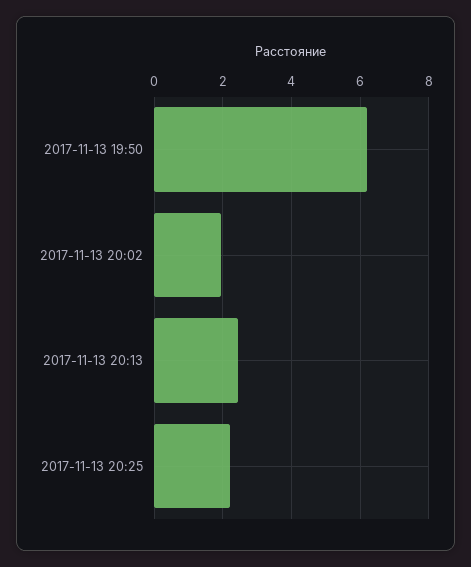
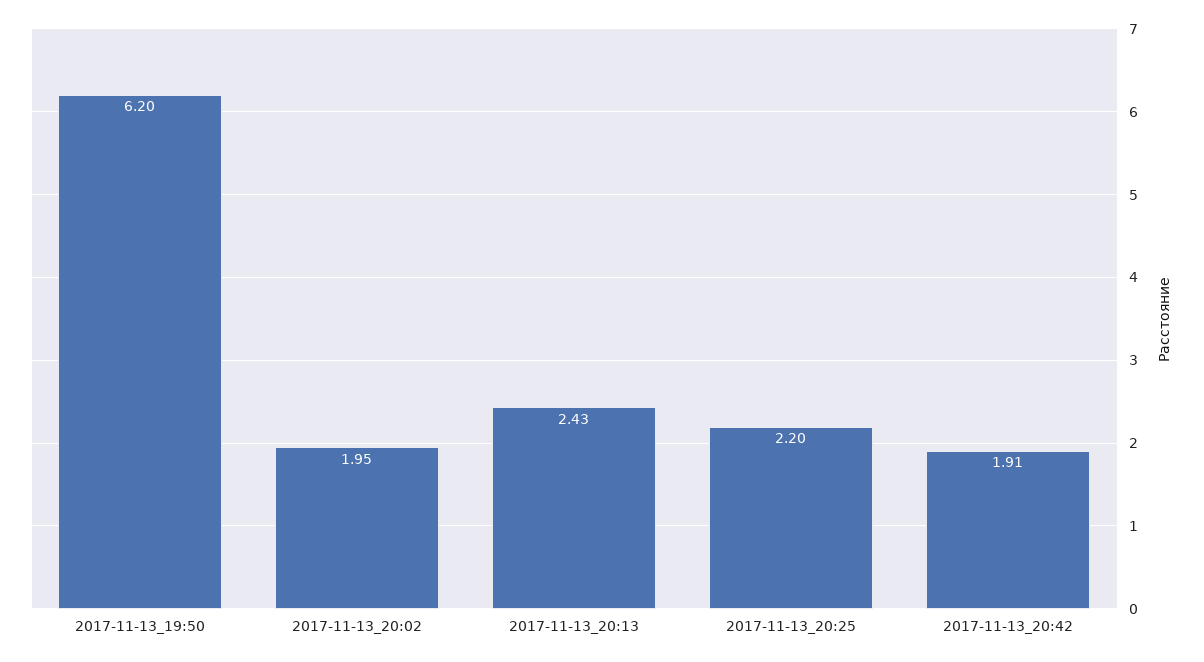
2017-11-13_20:42: none -> 1.91

